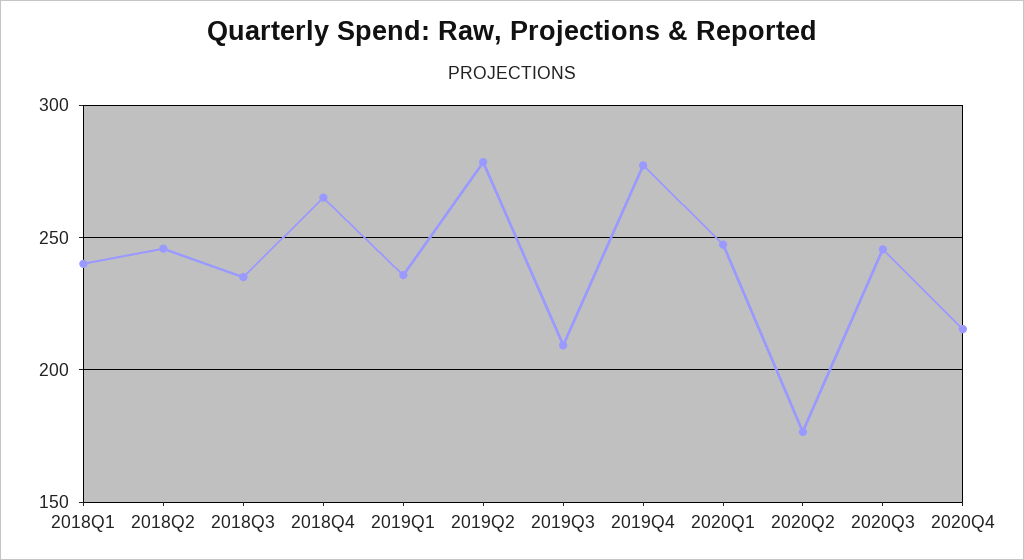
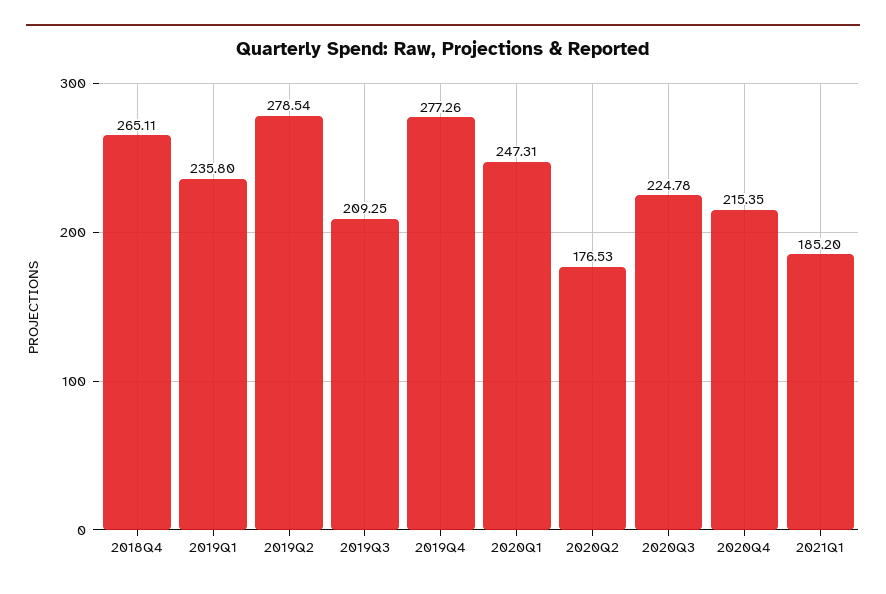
2018Q1: 240 -> none
2018Q2: 245 -> none
2018Q3: 235 -> none
2020Q3: 245 -> 224.78
2021Q1: none -> 185.2

